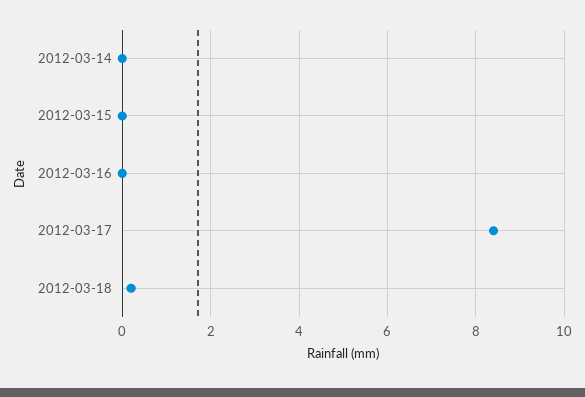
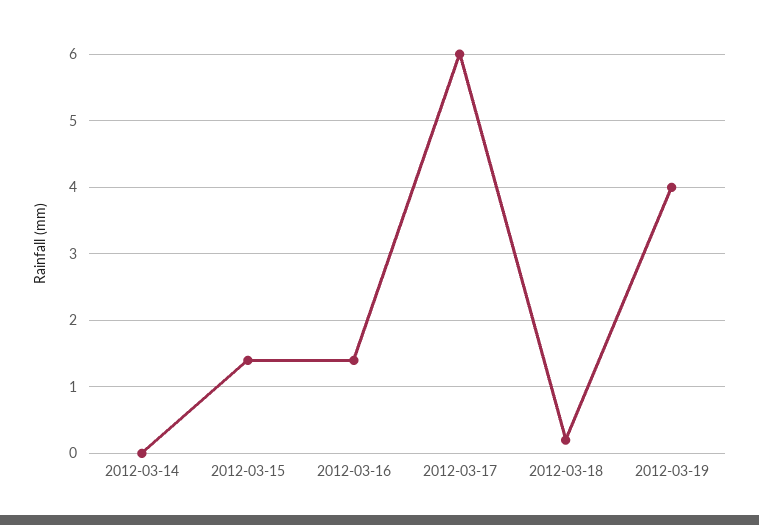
2012-03-15: 0 -> 1.4
2012-03-16: 0 -> 1.4
2012-03-17: 8.5 -> 6
2012-03-19: none -> 4

